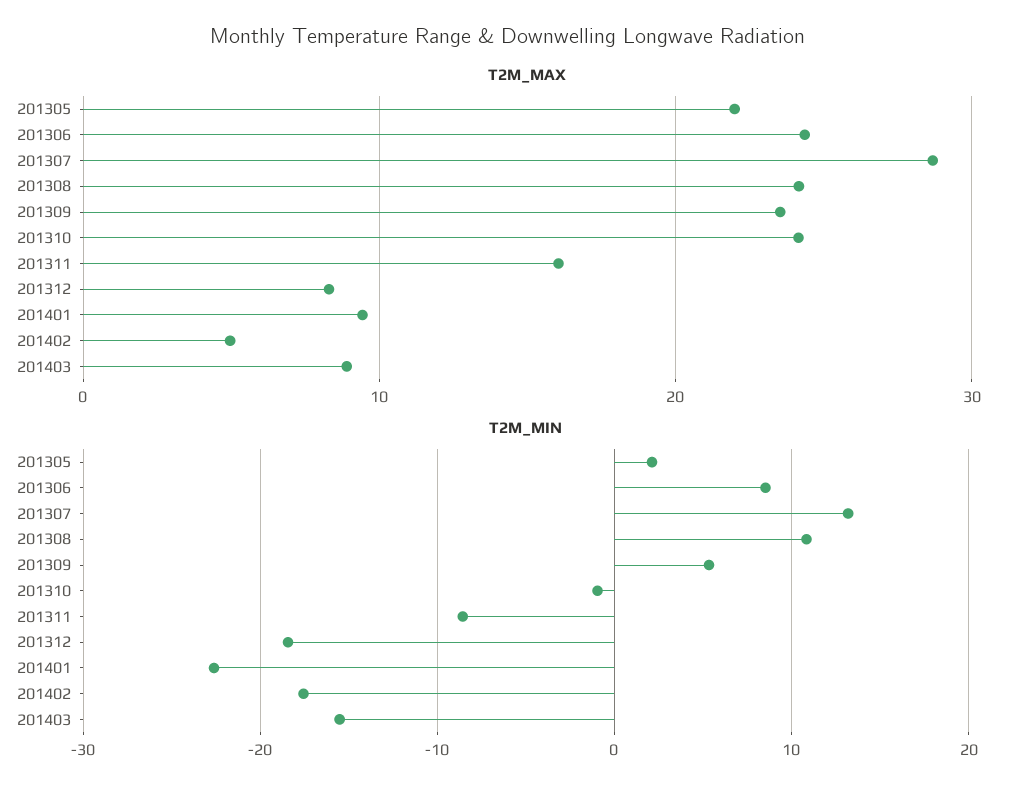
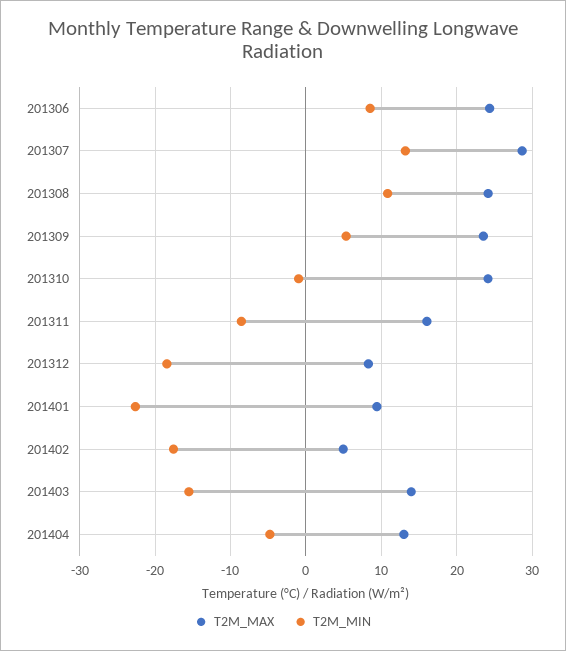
T2M_MAX, 201305: 22 -> none
T2M_MAX, 201403: 9 -> 14
T2M_MIN, 201305: 2 -> none
T2M_MAX, 201404: none -> 13
T2M_MIN, 201404: none -> -5

